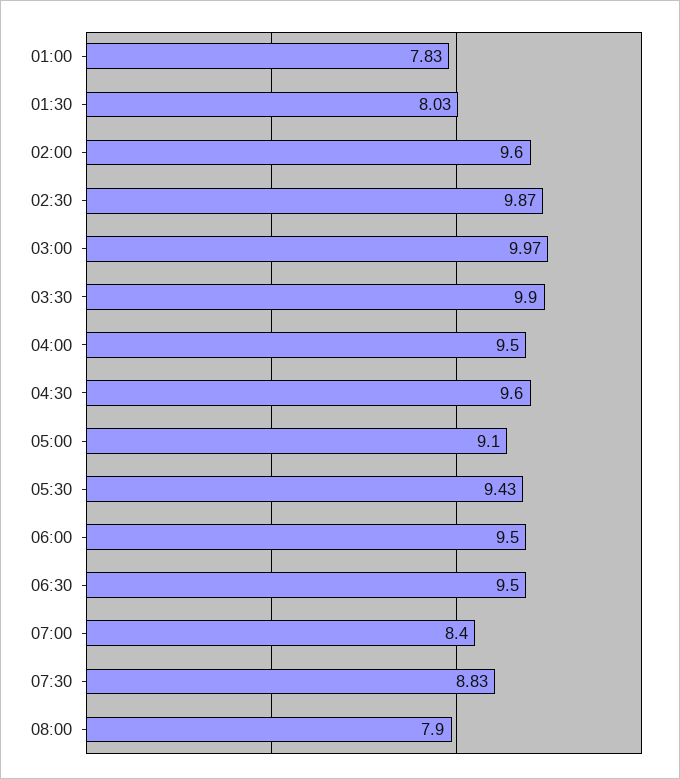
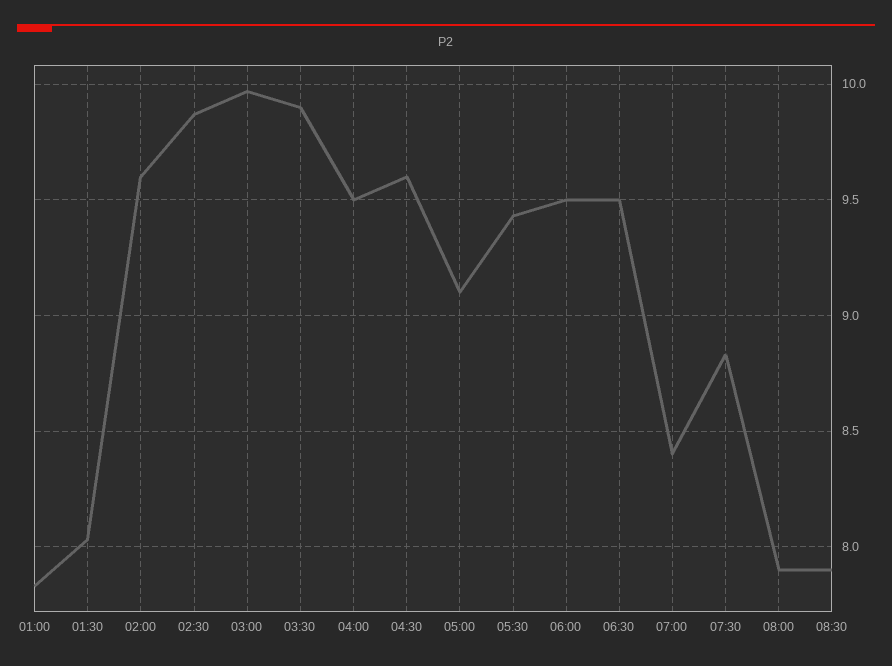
08:30: none -> 7.9

